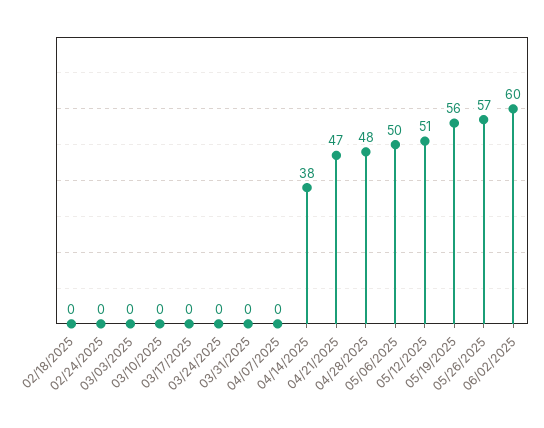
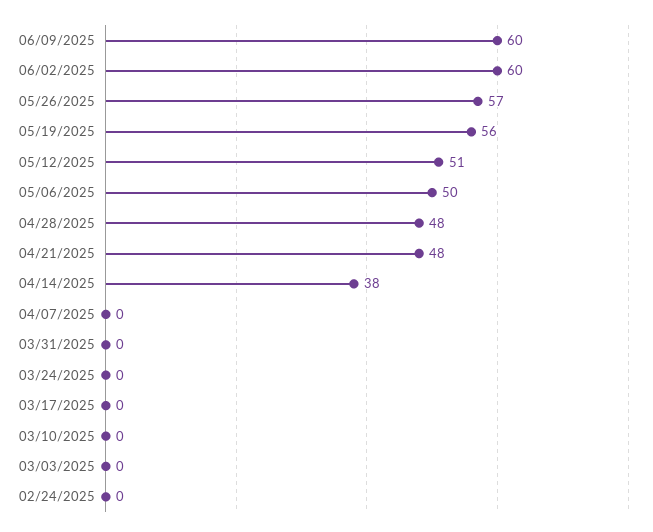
02/18/2025: 0 -> none
04/21/2025: 47 -> 48
06/09/2025: none -> 60

